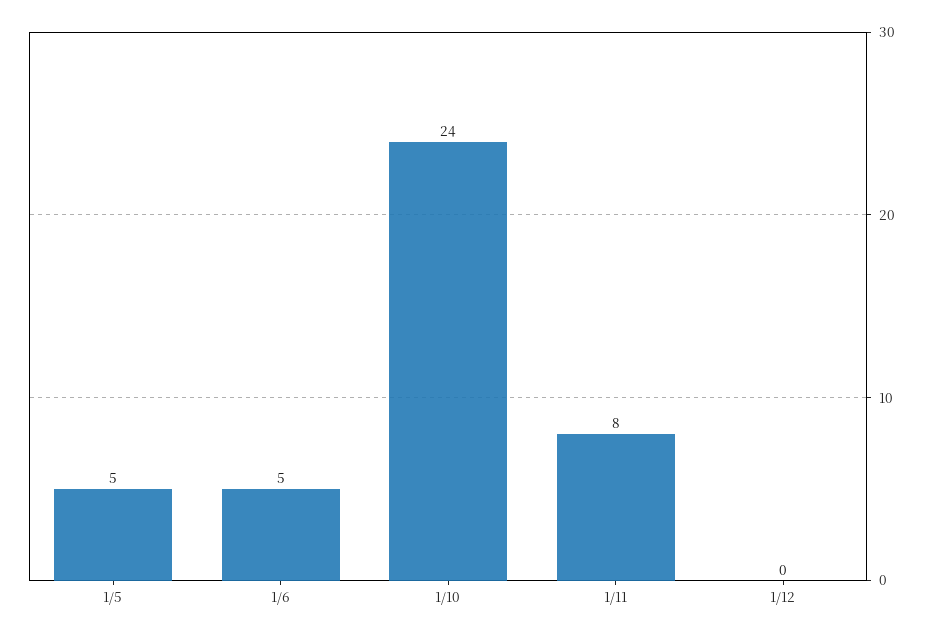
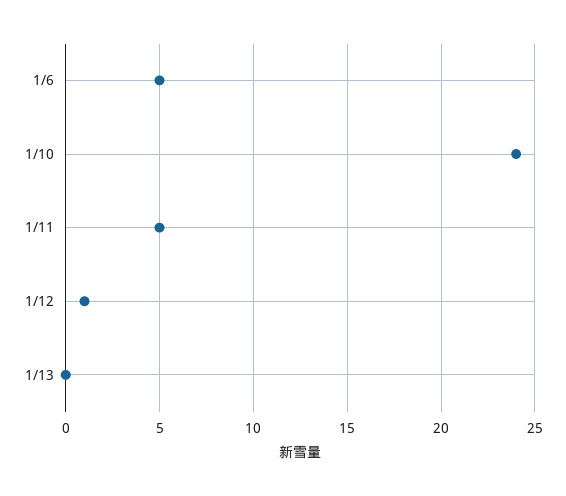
1/5: 5 -> none
1/11: 8 -> 5
1/12: 0 -> 1
1/13: none -> 0

